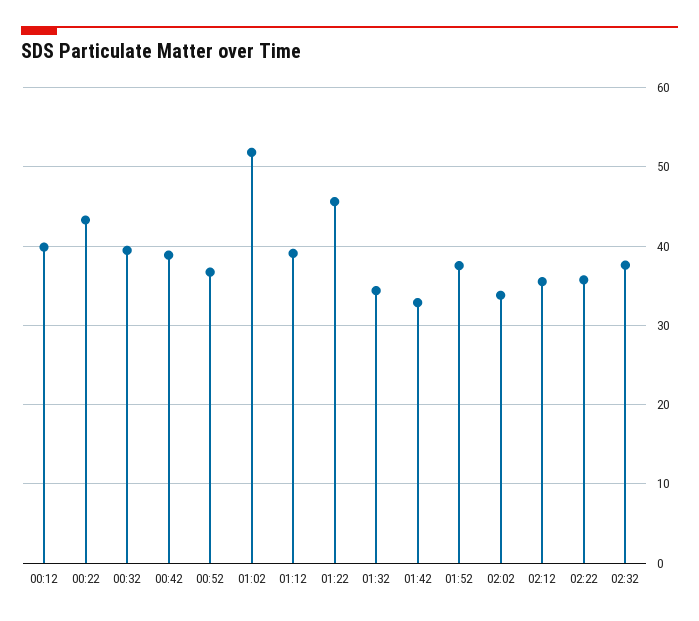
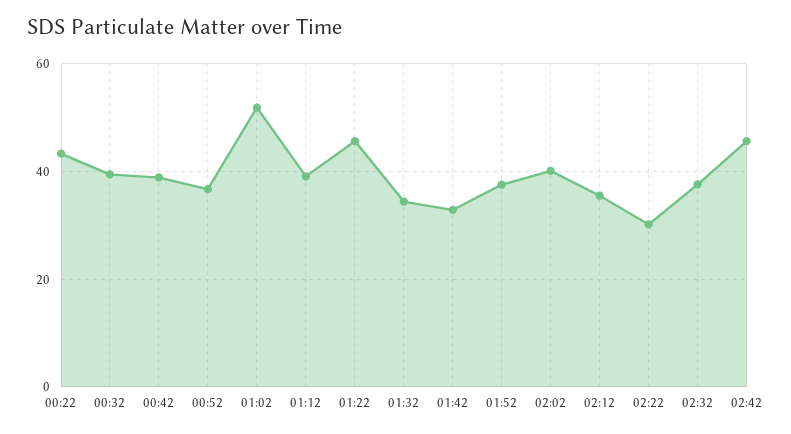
00:12: 40 -> none
02:02: 34 -> 40
02:22: 36 -> 30
02:42: none -> 46

